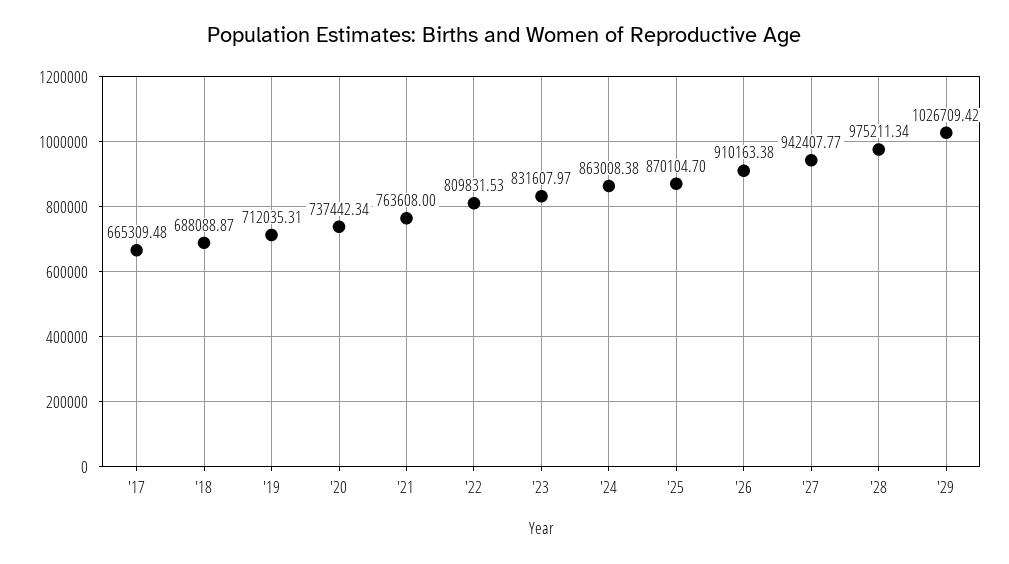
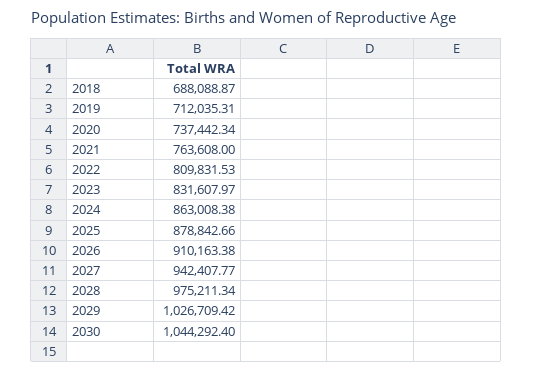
'17: 665309.48 -> none
'25: 870104.7 -> 878842.66
2030: none -> 1044292.4

